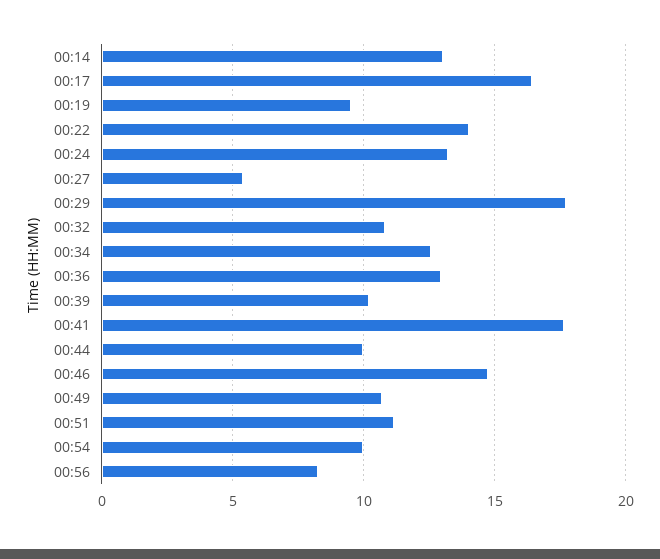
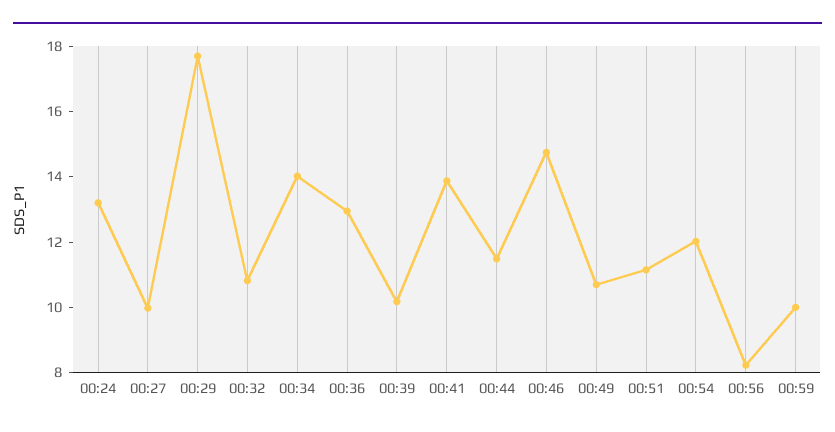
00:14: 13 -> none
00:17: 16.5 -> none
00:19: 9.5 -> none
00:22: 14 -> none
00:27: 5.5 -> 10
00:34: 12.5 -> 14
00:41: 17.5 -> 14
00:44: 10 -> 11.5
00:54: 10 -> 12
00:59: none -> 10

